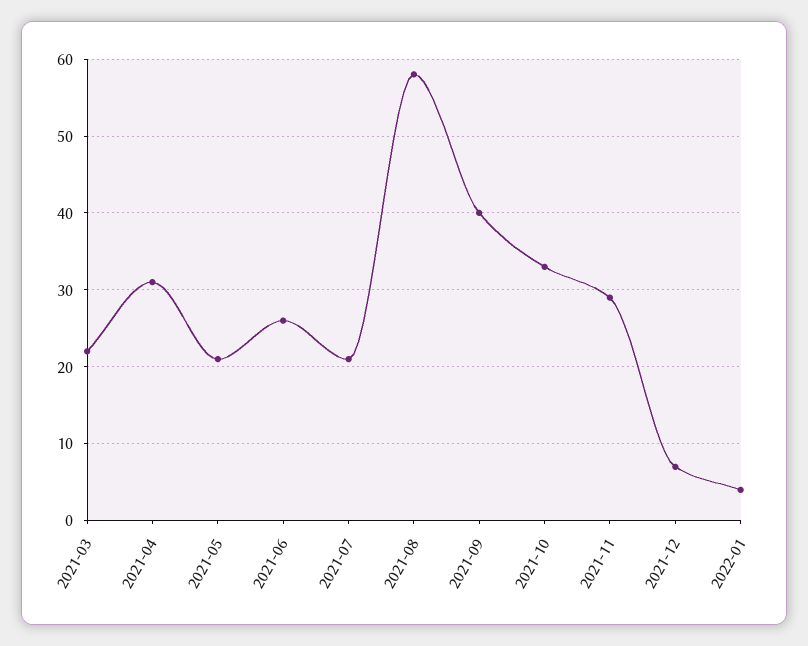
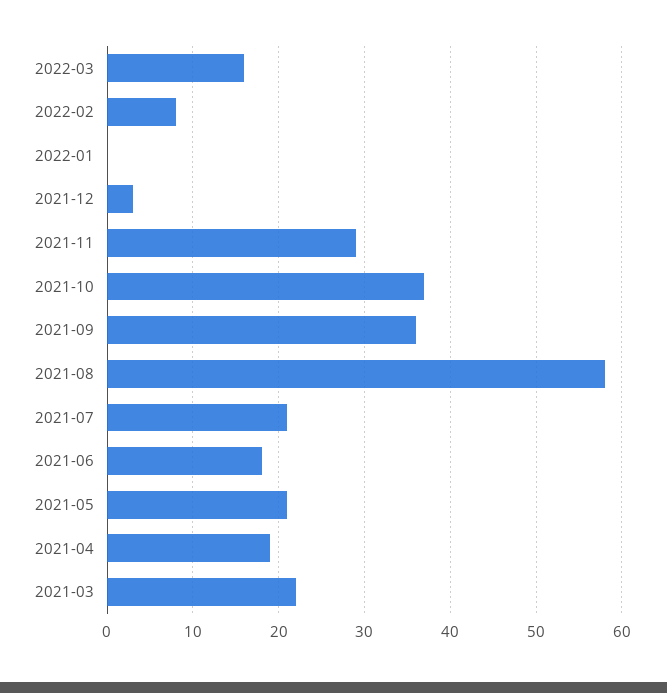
2021-04: 31 -> 19
2021-06: 26 -> 18
2021-09: 40 -> 36
2021-10: 33 -> 37
2021-12: 7 -> 3
2022-01: 4 -> 0
2022-03: none -> 16
2022-02: none -> 8

